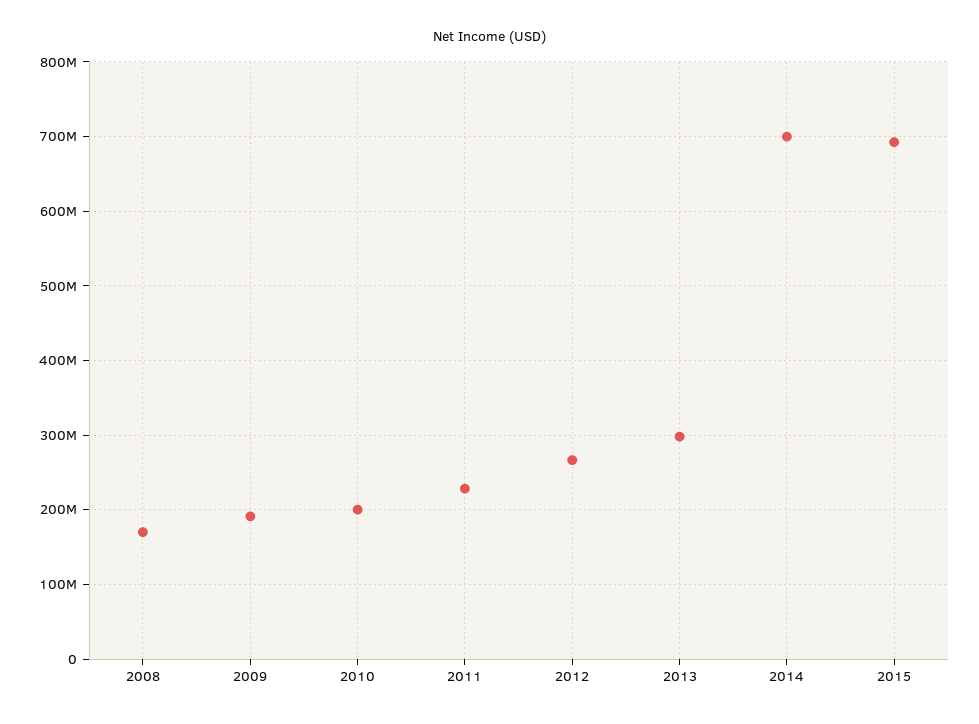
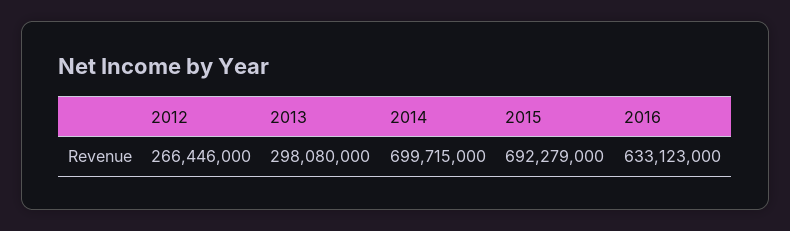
2008: 170000000 -> none
2009: 190000000 -> none
2010: 200000000 -> none
2011: 230000000 -> none
2016: none -> 633123000

